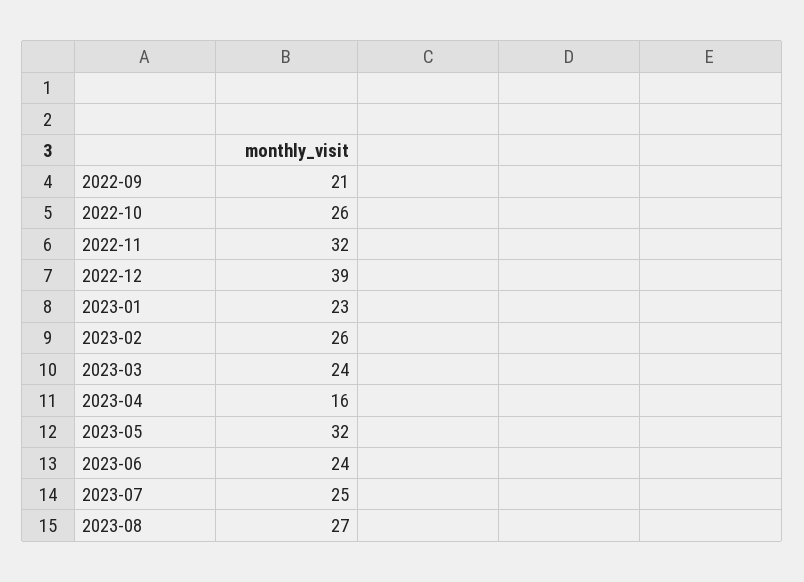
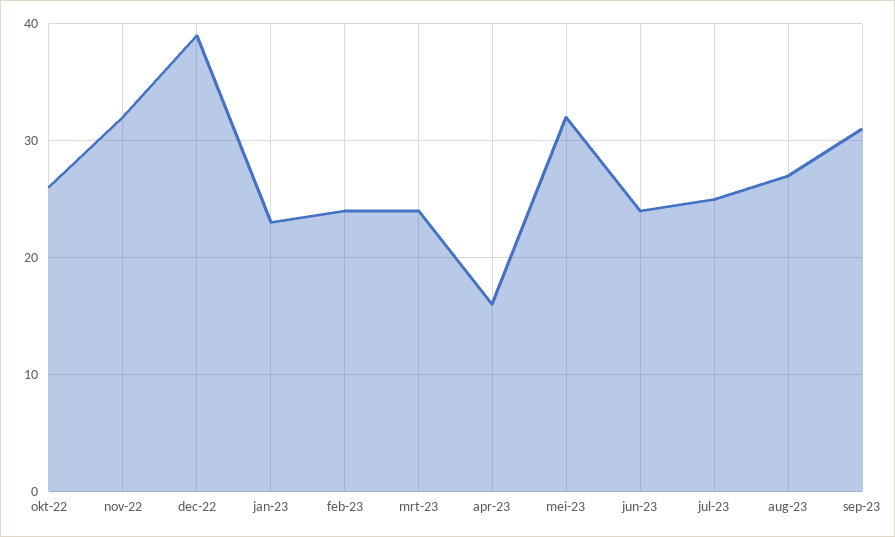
2022-09: 21 -> none
2023-02: 26 -> 24
sep-23: none -> 31

